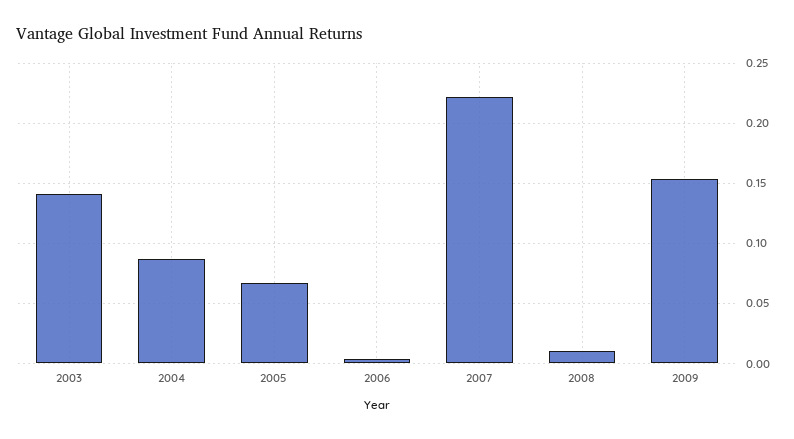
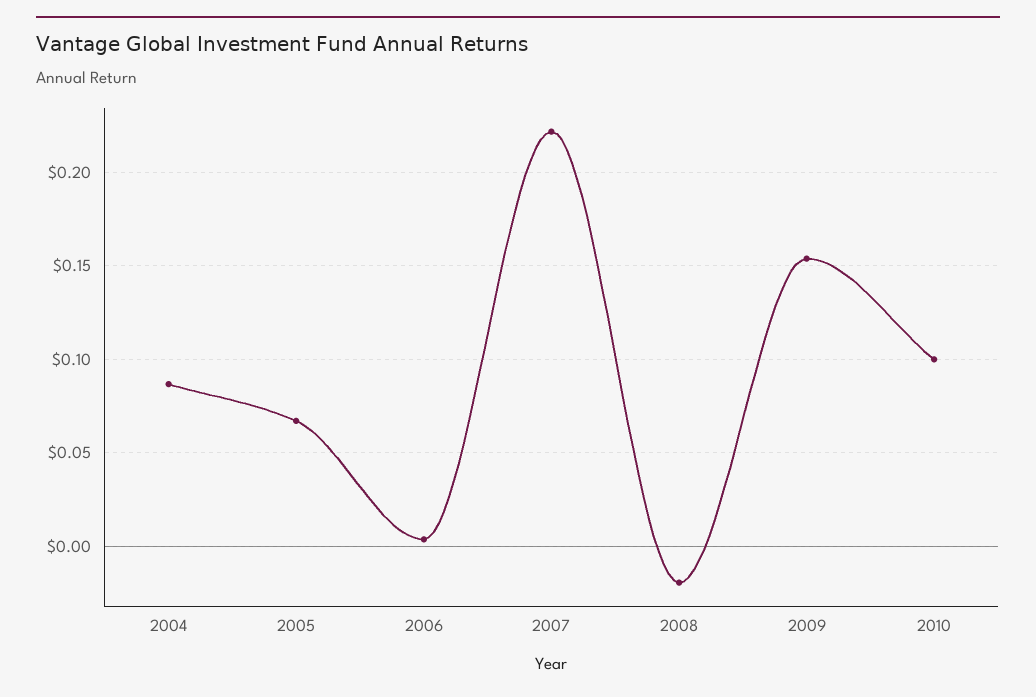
2003: 0.14 -> none
2008: 0.01 -> -0.02
2010: none -> 0.1

